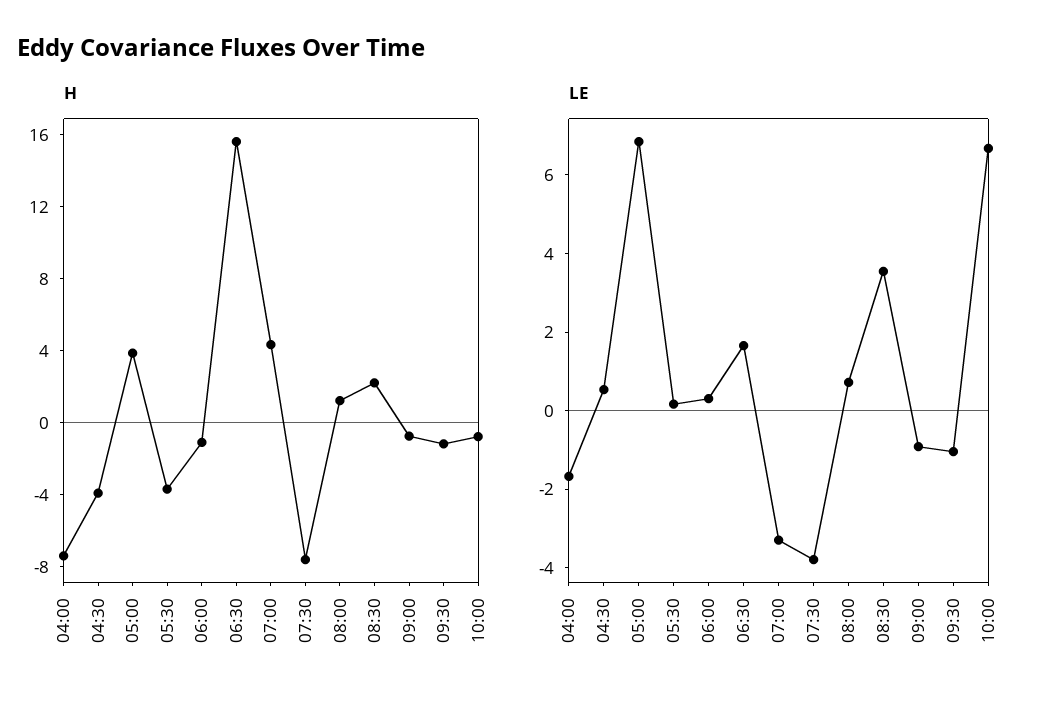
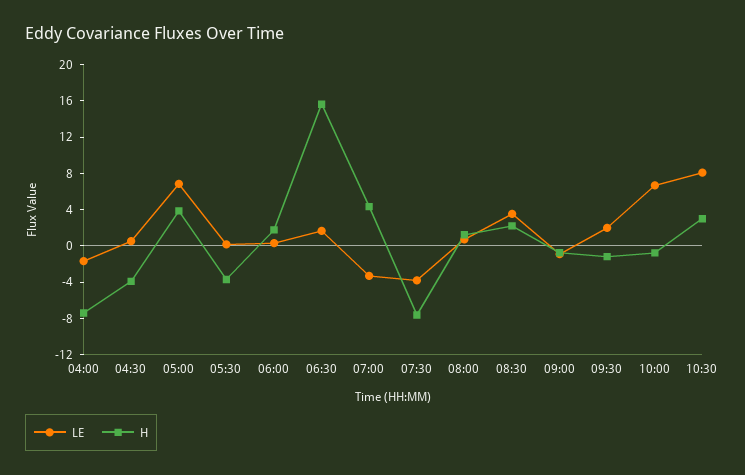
H, 06:00: -1 -> 2
LE, 09:30: -1 -> 2
LE, 10:30: none -> 8
H, 10:30: none -> 3

